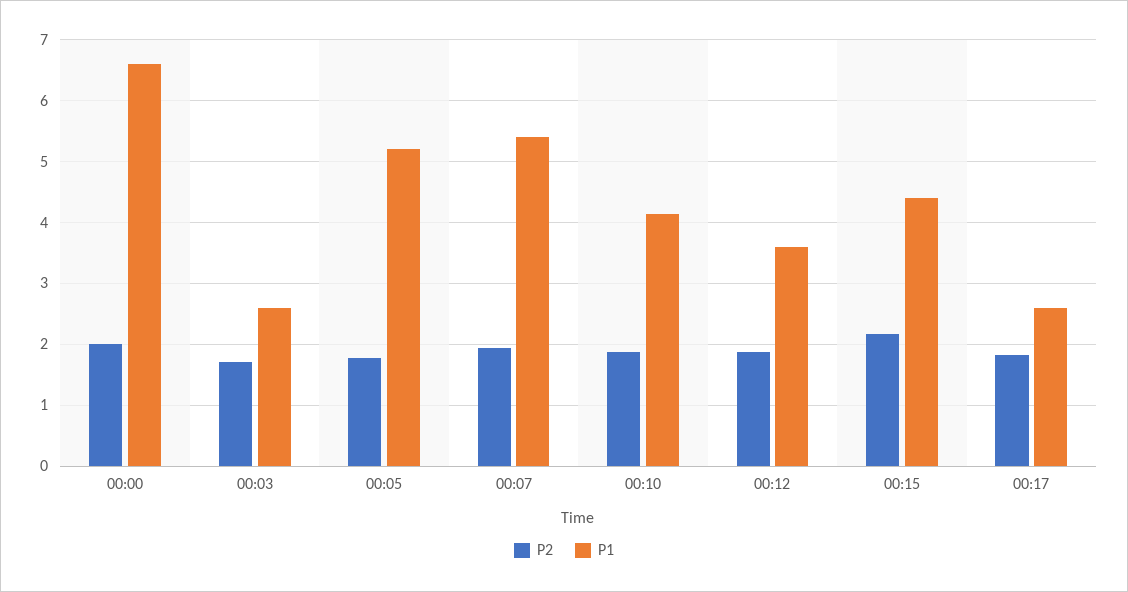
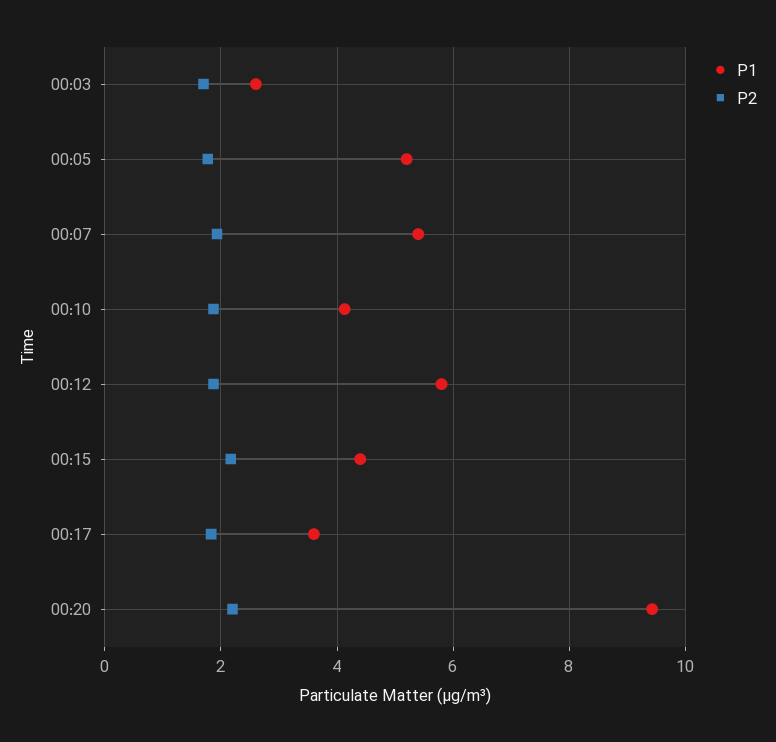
P2, 00:00: 2 -> none
P1, 00:00: 6.6 -> none
P1, 00:12: 3.6 -> 5.8
P1, 00:17: 2.6 -> 3.6
P1, 00:20: none -> 9.4
P2, 00:20: none -> 2.2

